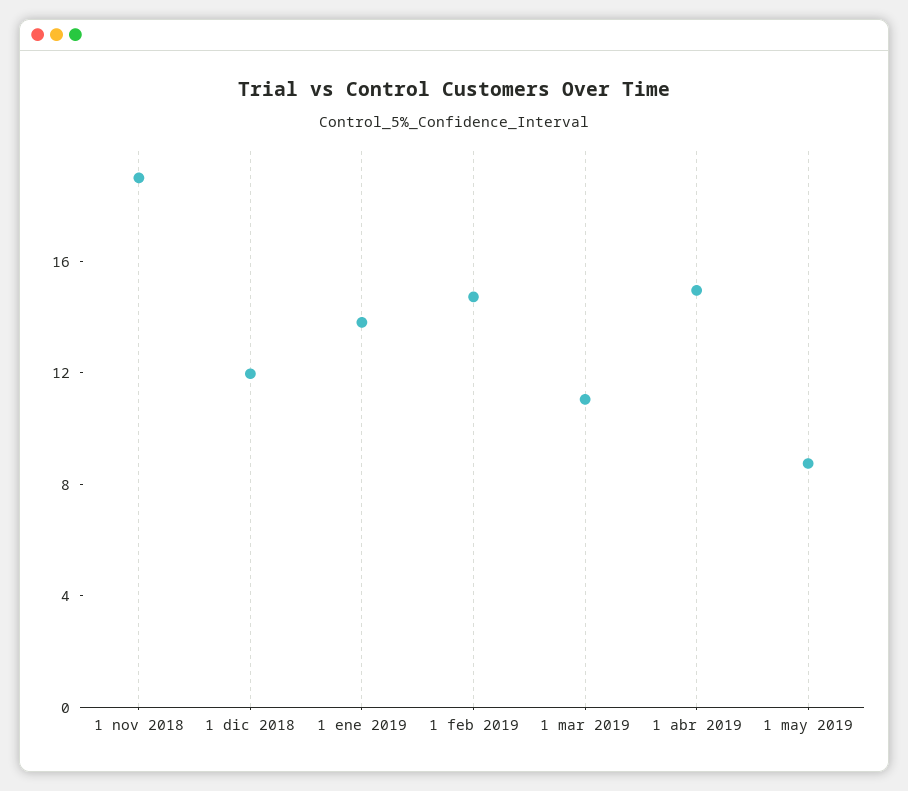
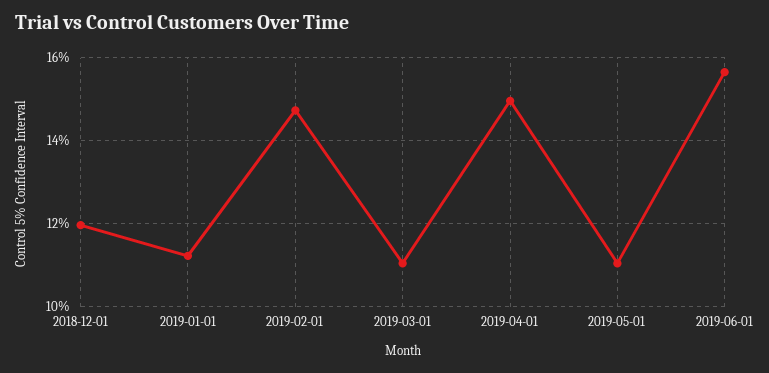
1 nov 2018: 19 -> none
1 ene 2019: 14 -> 11.2
1 may 2019: 9 -> 11
2019-06-01: none -> 15.6

